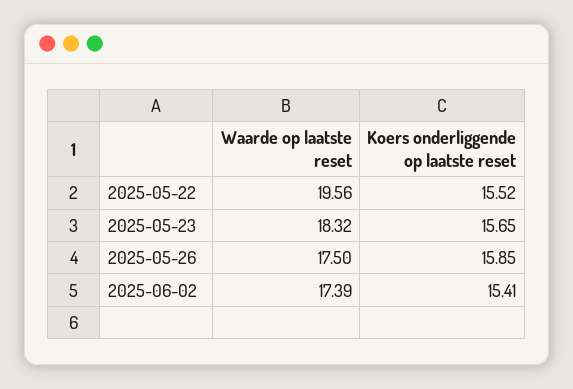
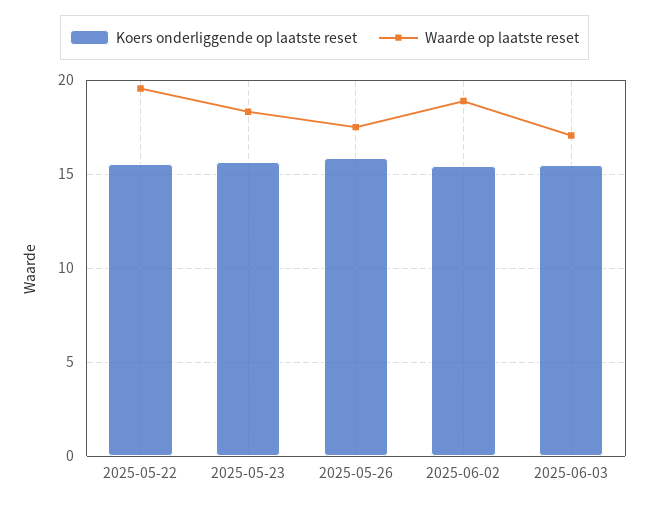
Waarde op laatste reset, 2025-06-02: 17.39 -> 19
Koers onderliggende op laatste reset, 2025-06-03: none -> 15.5
Waarde op laatste reset, 2025-06-03: none -> 17

